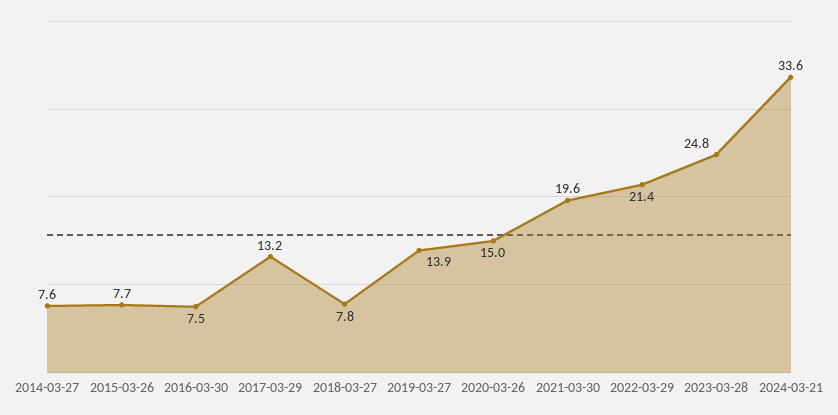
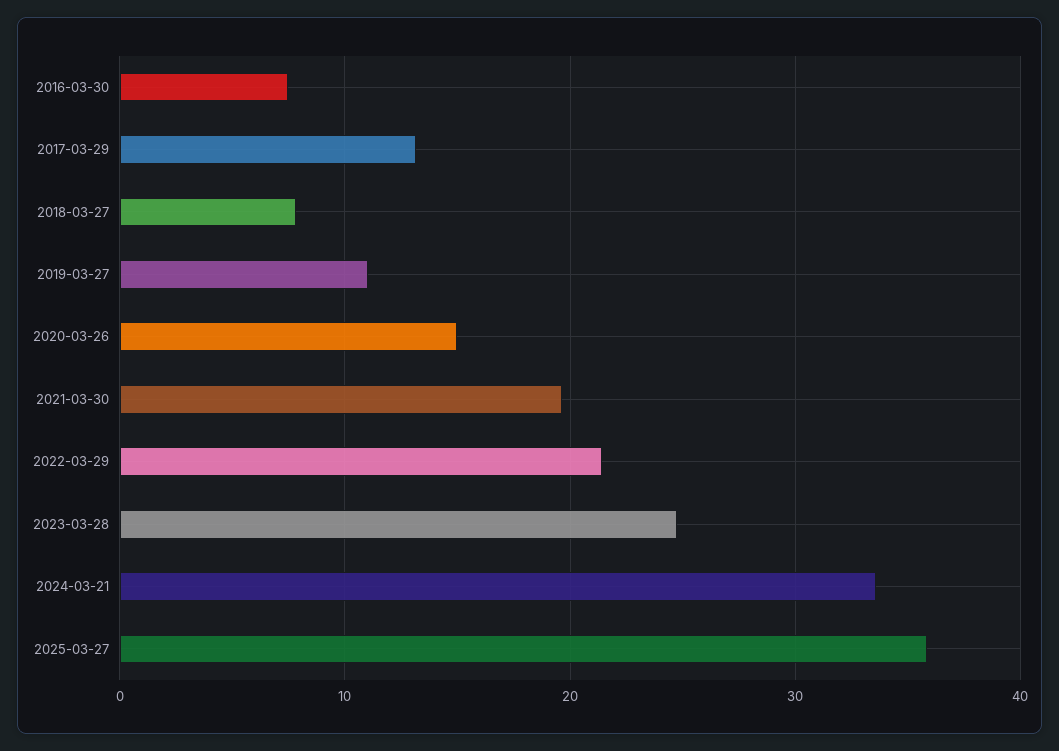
2014-03-27: 7.6 -> none
2015-03-26: 7.7 -> none
2019-03-27: 13.9 -> 11
2025-03-27: none -> 36

